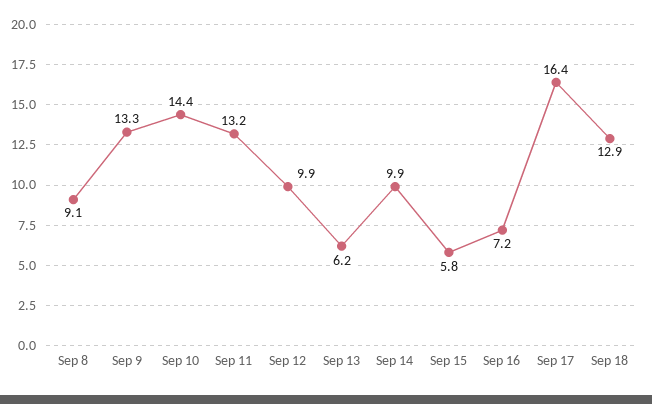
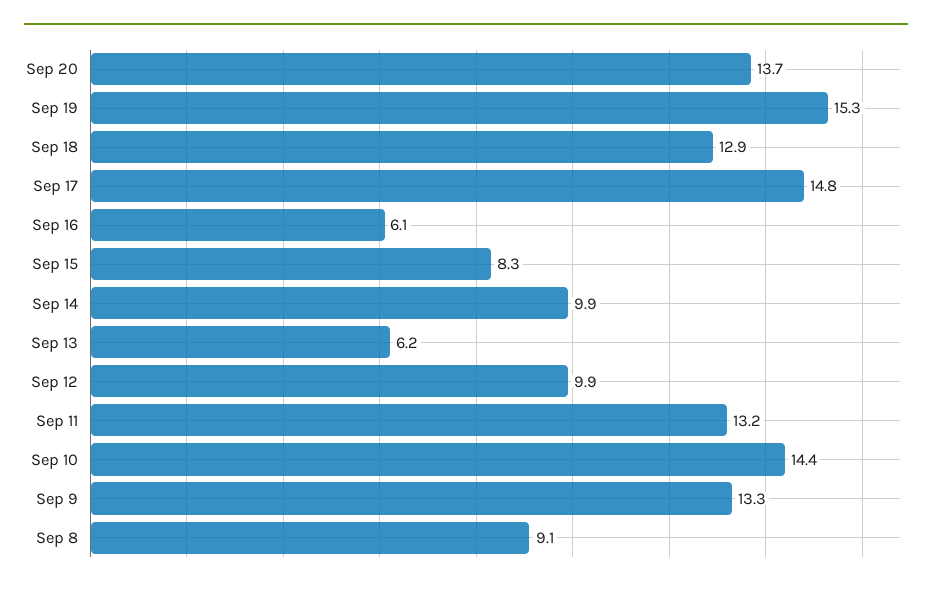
Sep 15: 5.8 -> 8.3
Sep 16: 7.2 -> 6.1
Sep 17: 16.4 -> 14.8
Sep 20: none -> 13.7
Sep 19: none -> 15.3

